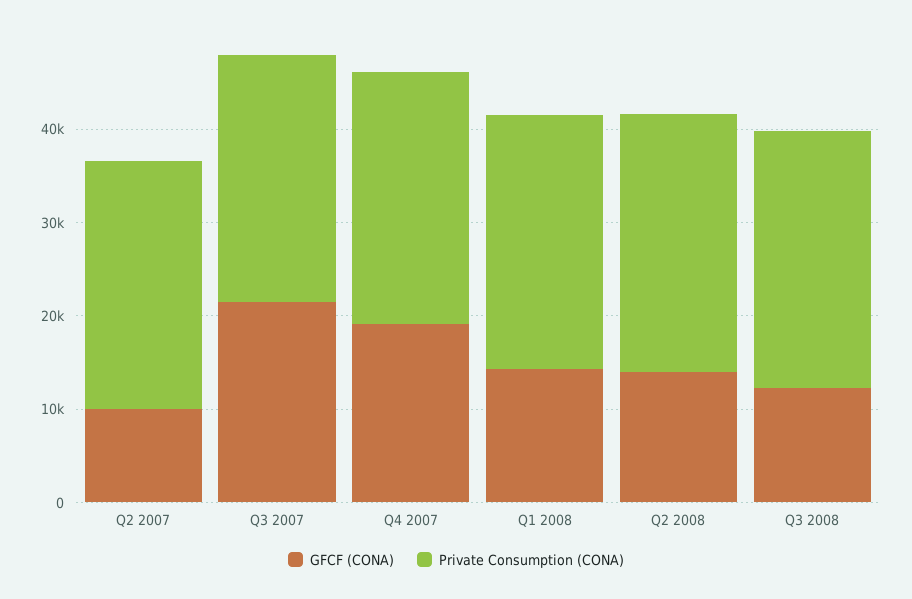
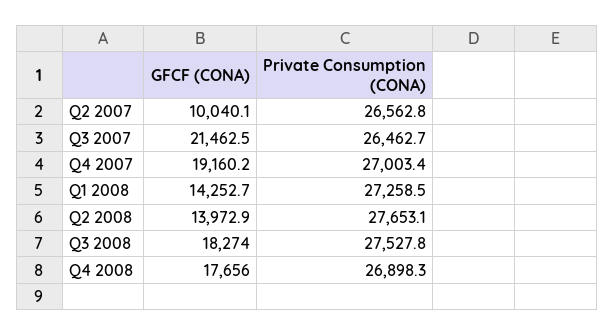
GFCF (CONA), Q3 2008: 12000 -> 18274
GFCF (CONA), Q4 2008: none -> 17656
Private Consumption (CONA), Q4 2008: none -> 26898.3

